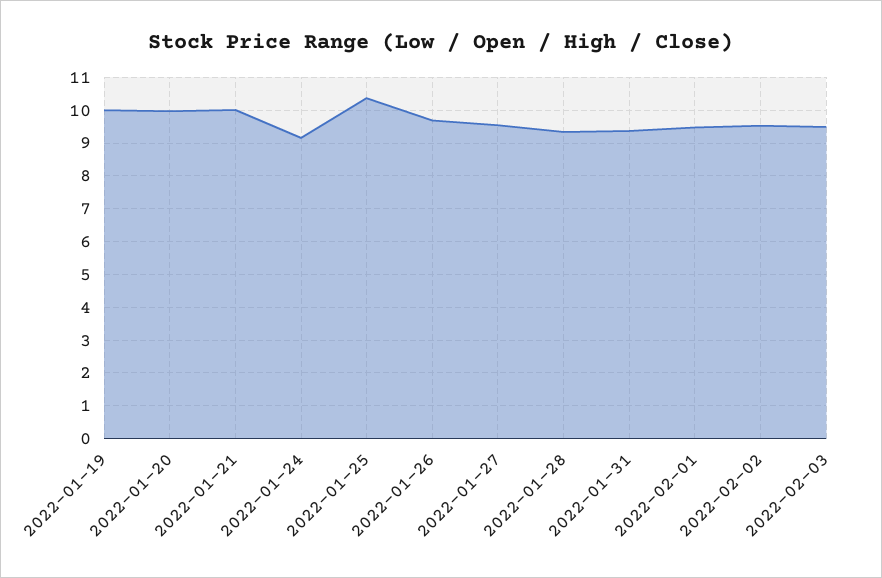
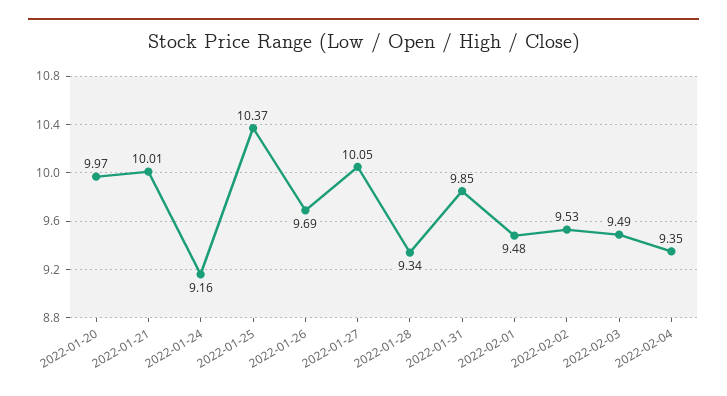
2022-01-19: 10 -> none
2022-01-27: 9.6 -> 10.05
2022-01-31: 9.4 -> 9.85
2022-02-04: none -> 9.35

